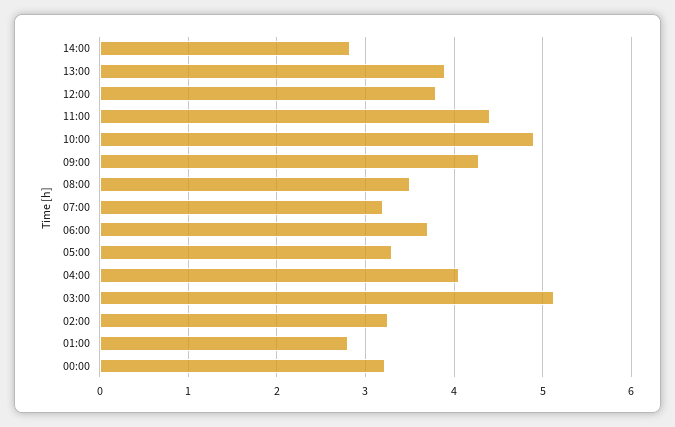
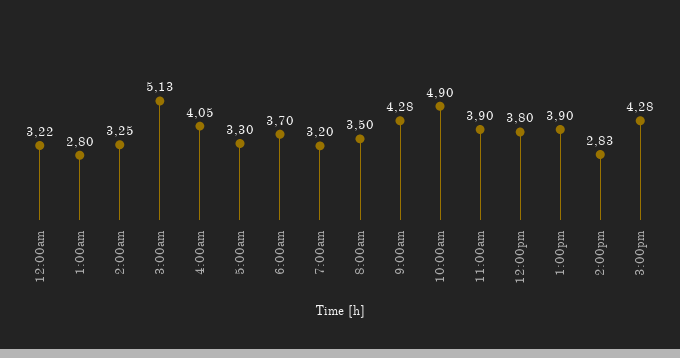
11:00: 4.4 -> 3.9
3:00pm: none -> 4.28

